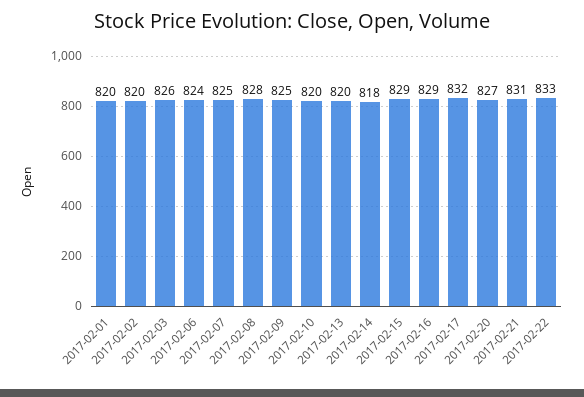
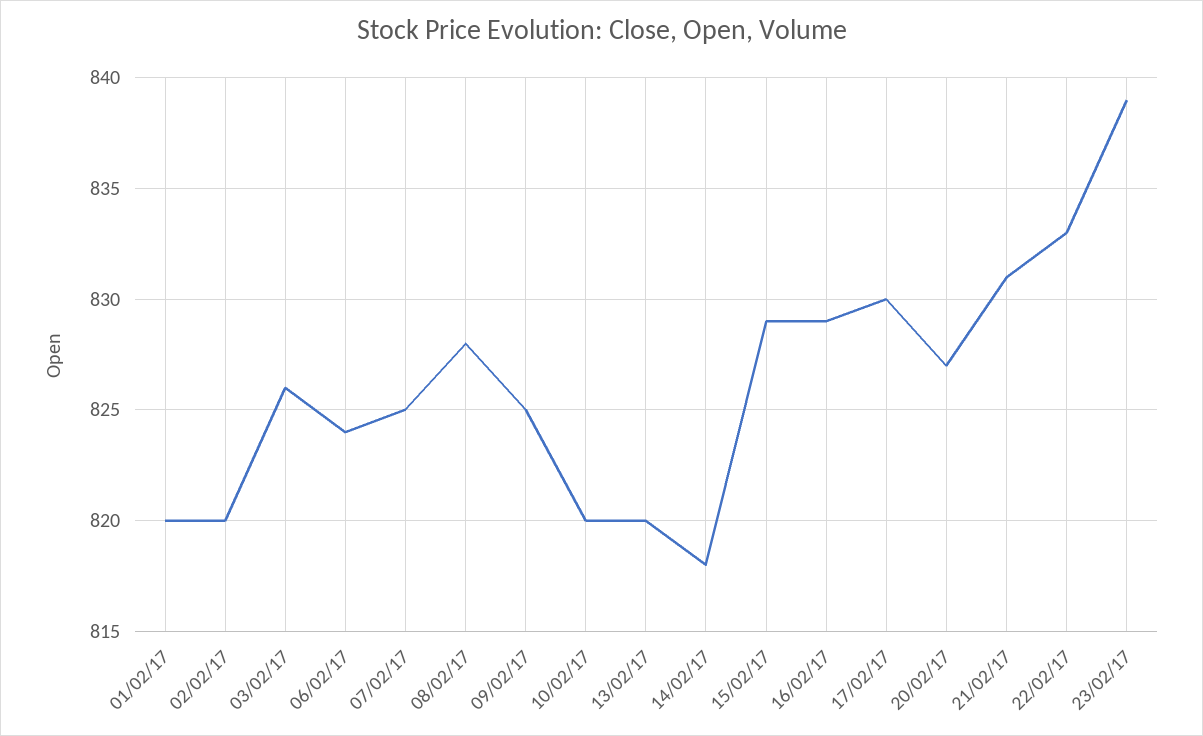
2017-02-17: 832 -> 830
23/02/17: none -> 839

